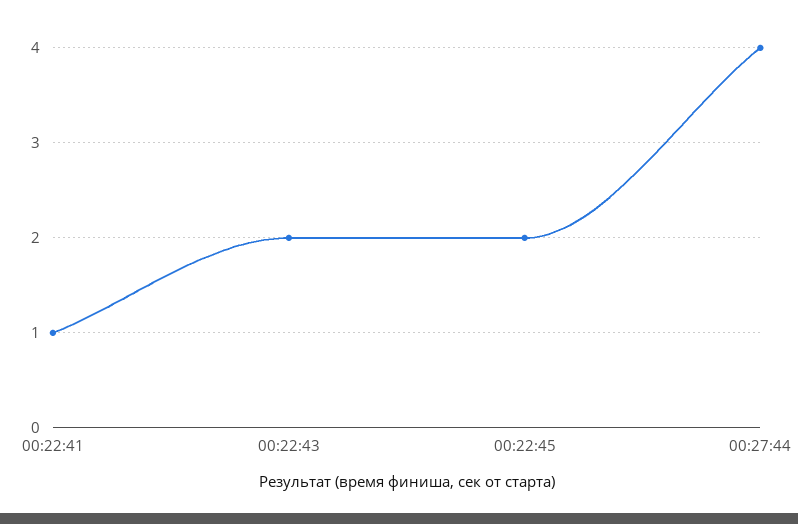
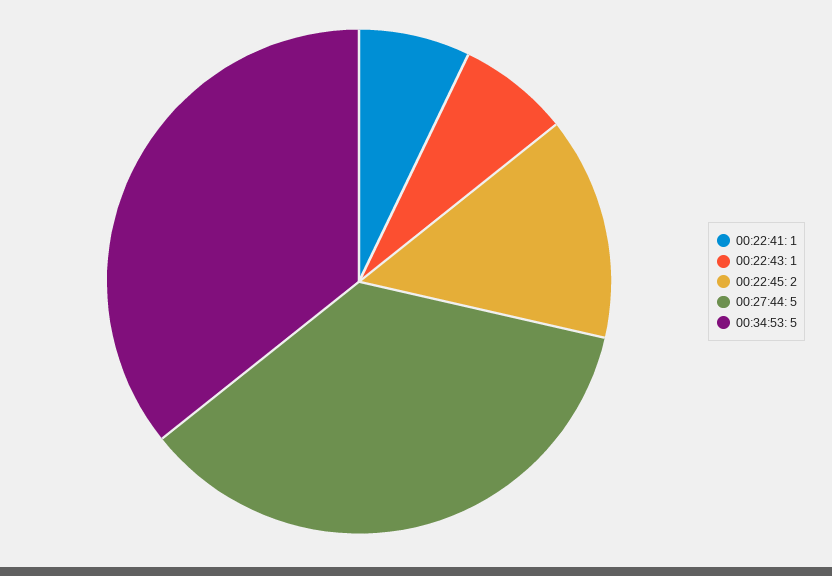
00:22:43: 2 -> 1
00:27:44: 4 -> 5
00:34:53: none -> 5

